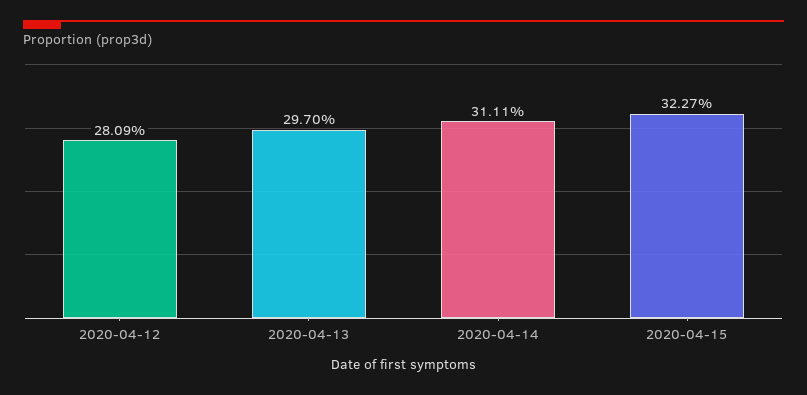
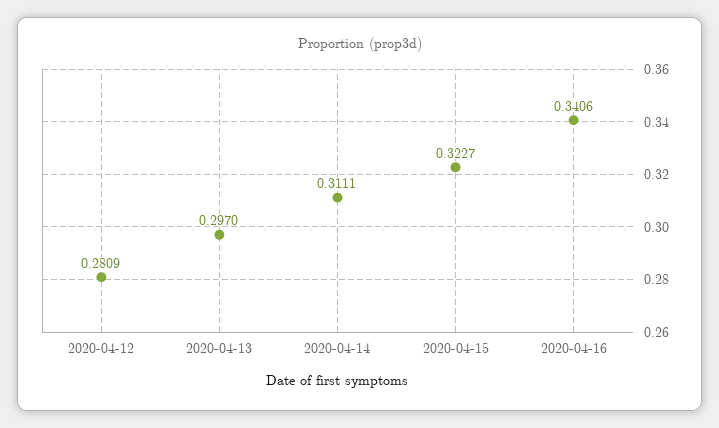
2020-04-16: none -> 0.3406

